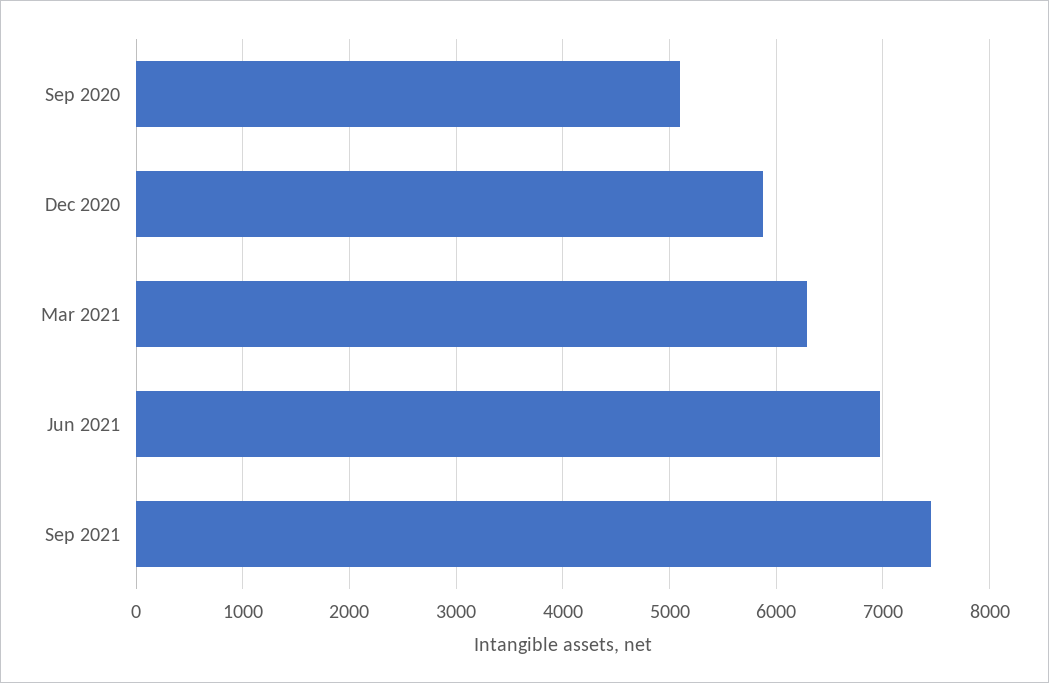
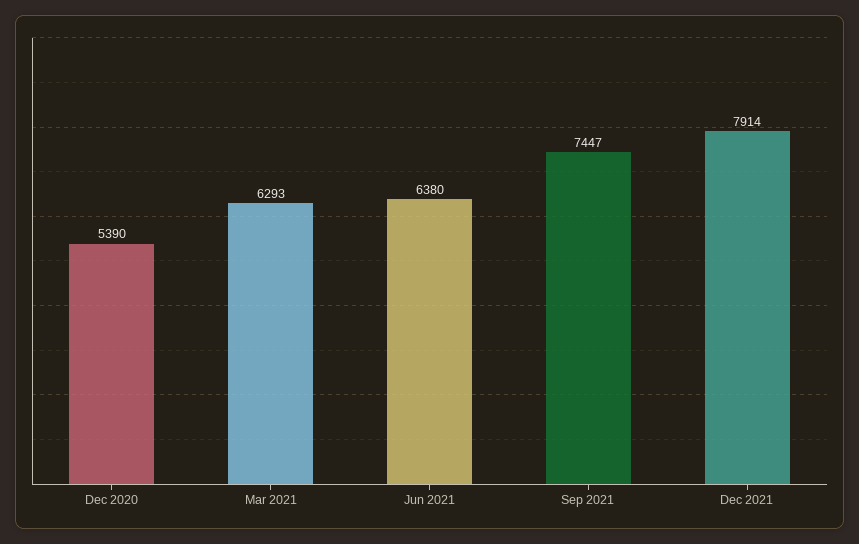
Sep 2020: 5100 -> none
Dec 2020: 5900 -> 5390
Jun 2021: 7000 -> 6380
Dec 2021: none -> 7914

